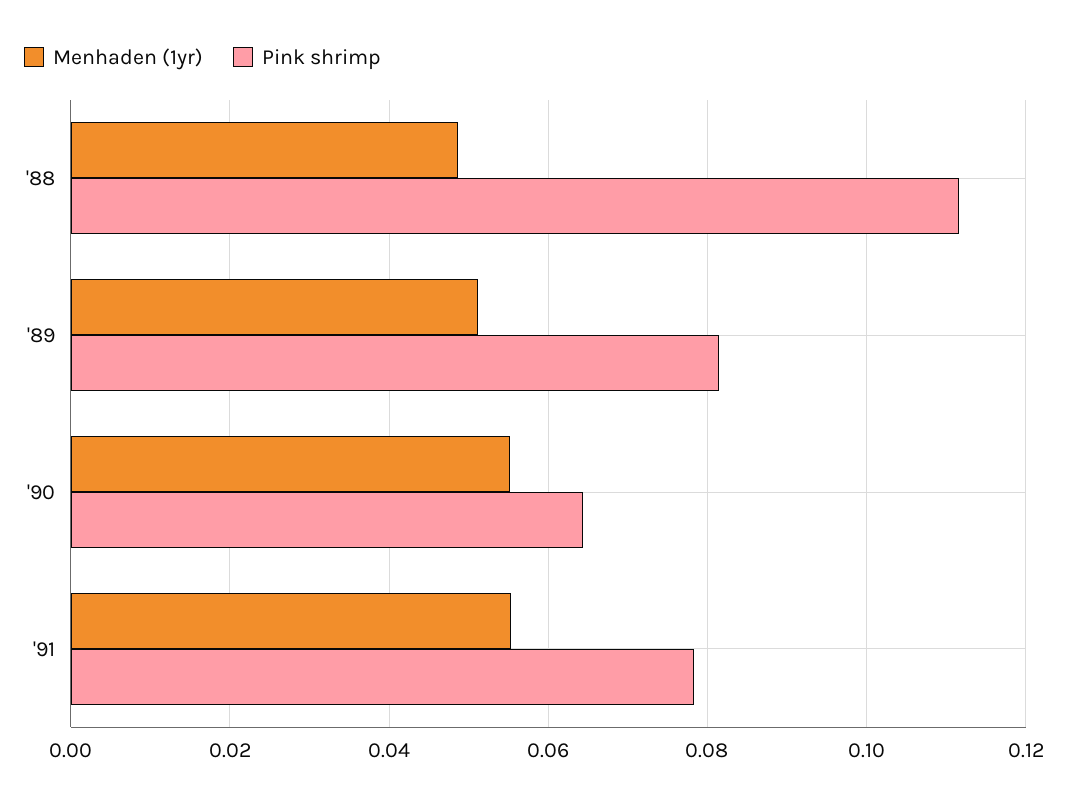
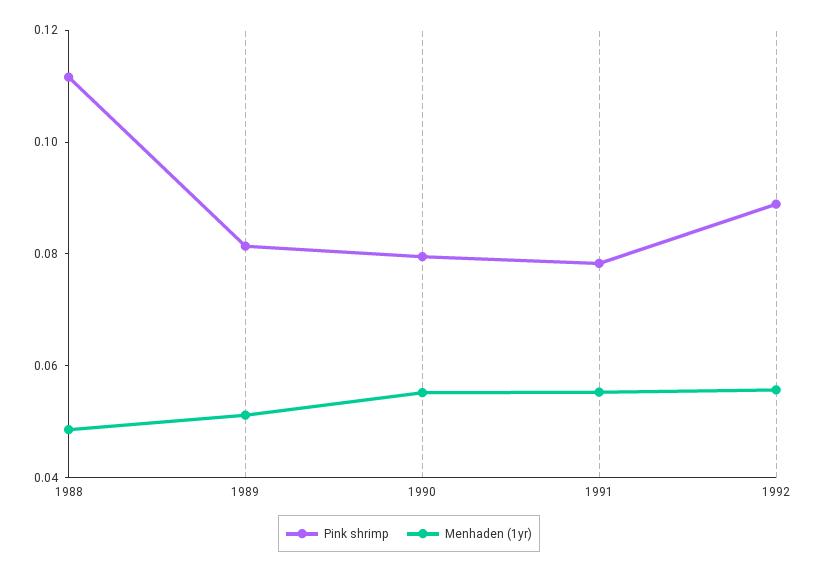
Pink shrimp, '90: 0.064 -> 0.08
Pink shrimp, 1992: none -> 0.09
Menhaden (1yr), 1992: none -> 0.055

